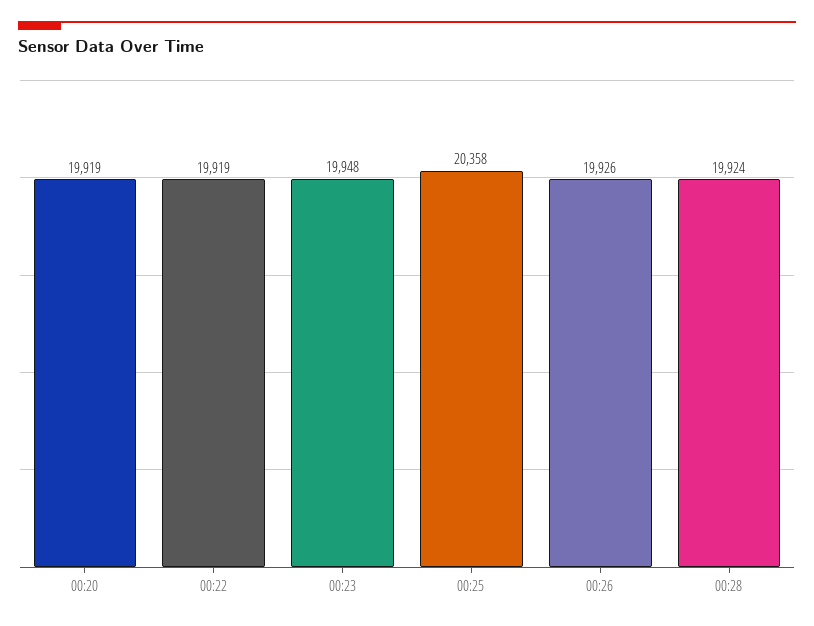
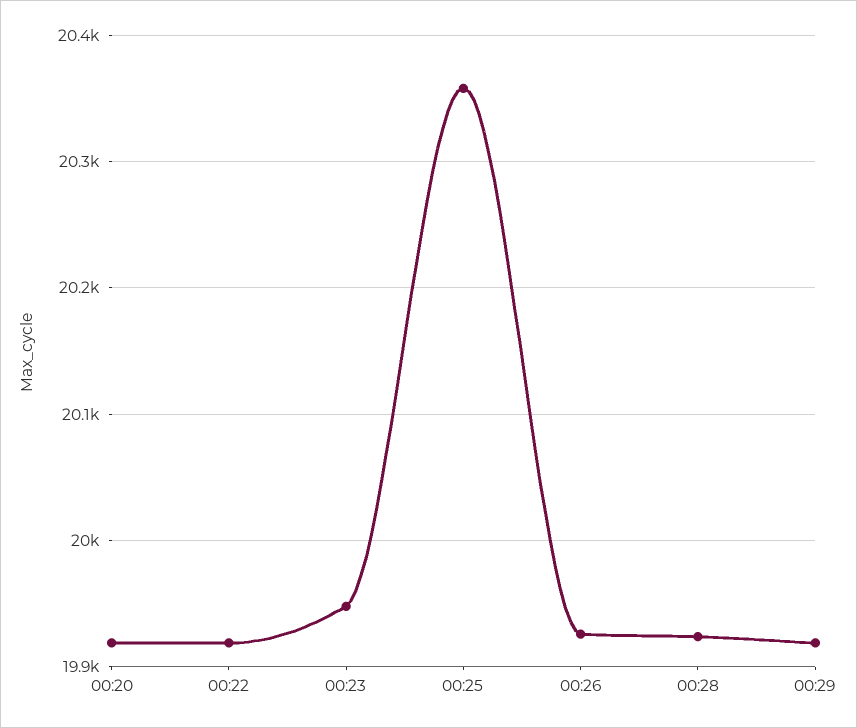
00:29: none -> 19920

